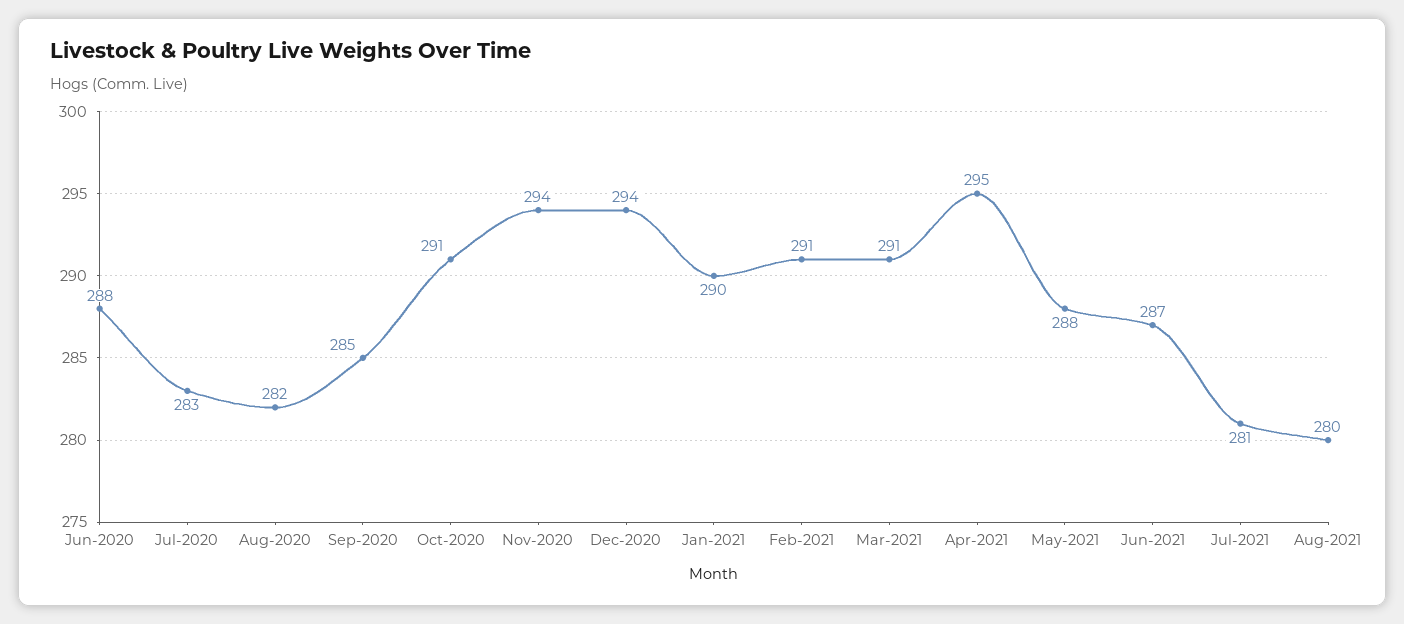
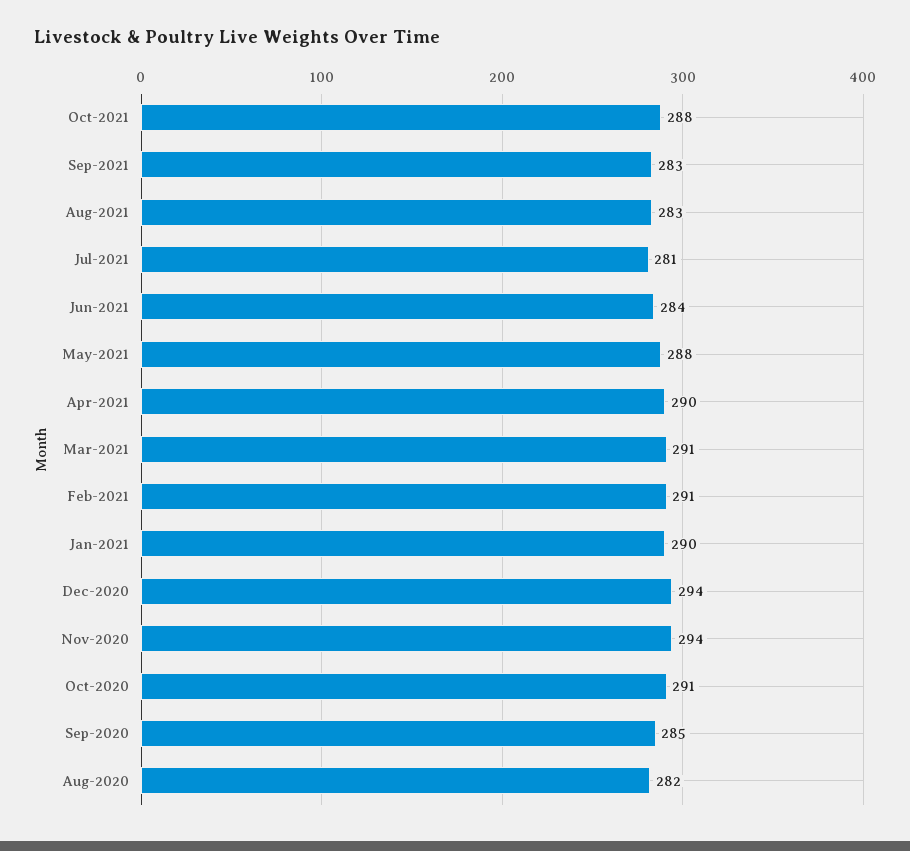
Jun-2020: 288 -> none
Jul-2020: 283 -> none
Apr-2021: 295 -> 290
Jun-2021: 287 -> 284
Aug-2021: 280 -> 283
Oct-2021: none -> 288
Sep-2021: none -> 283

